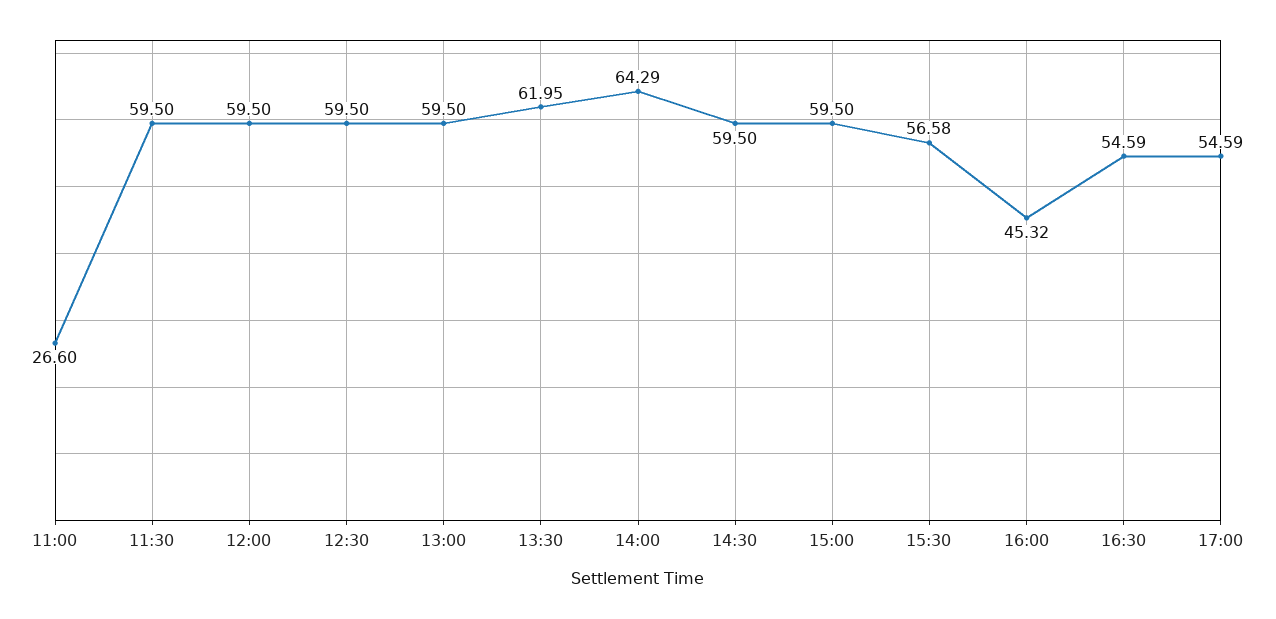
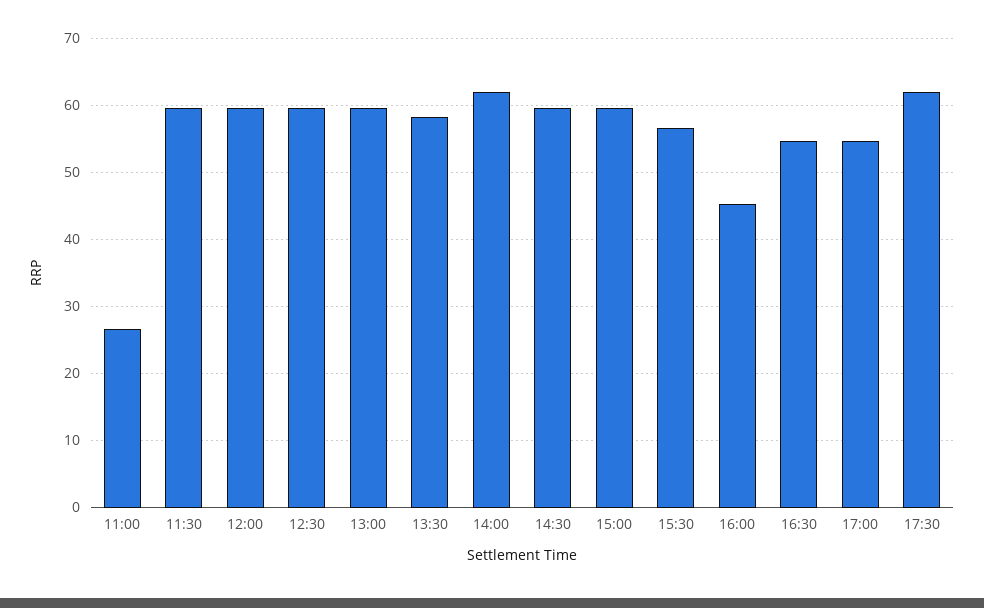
13:30: 61.95 -> 58
14:00: 64.29 -> 62
17:30: none -> 62

